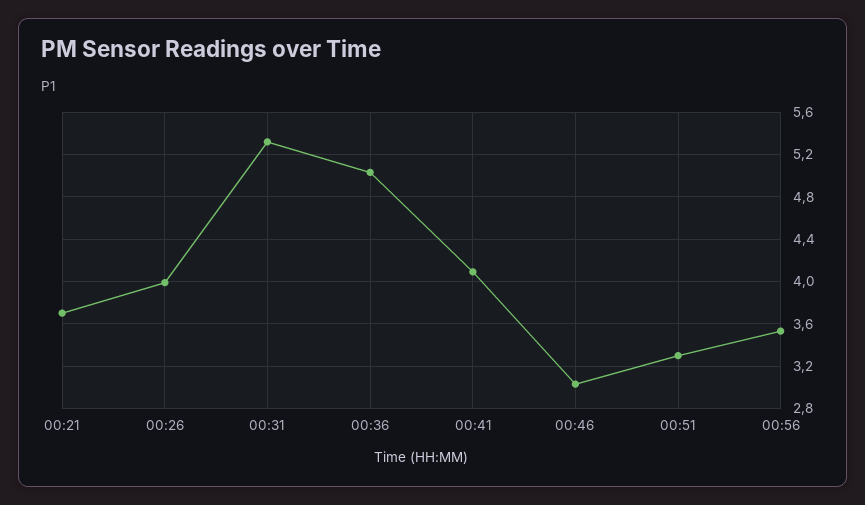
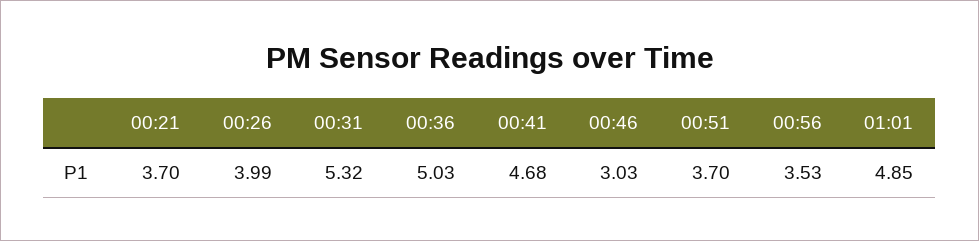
00:41: 4.1 -> 4.68
00:51: 3.3 -> 3.7
01:01: none -> 4.85

